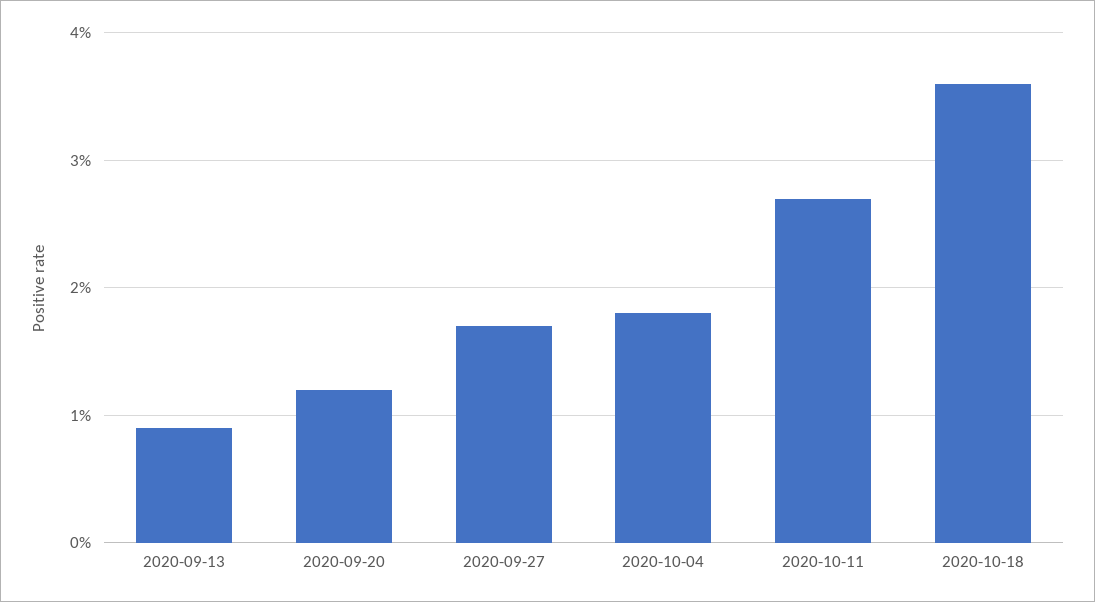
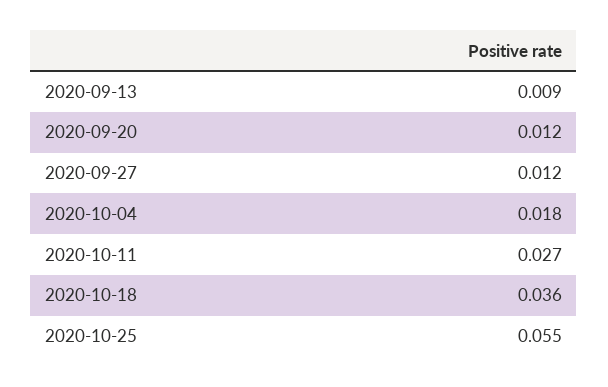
2020-09-27: 0.017 -> 0.012
2020-10-25: none -> 0.055

